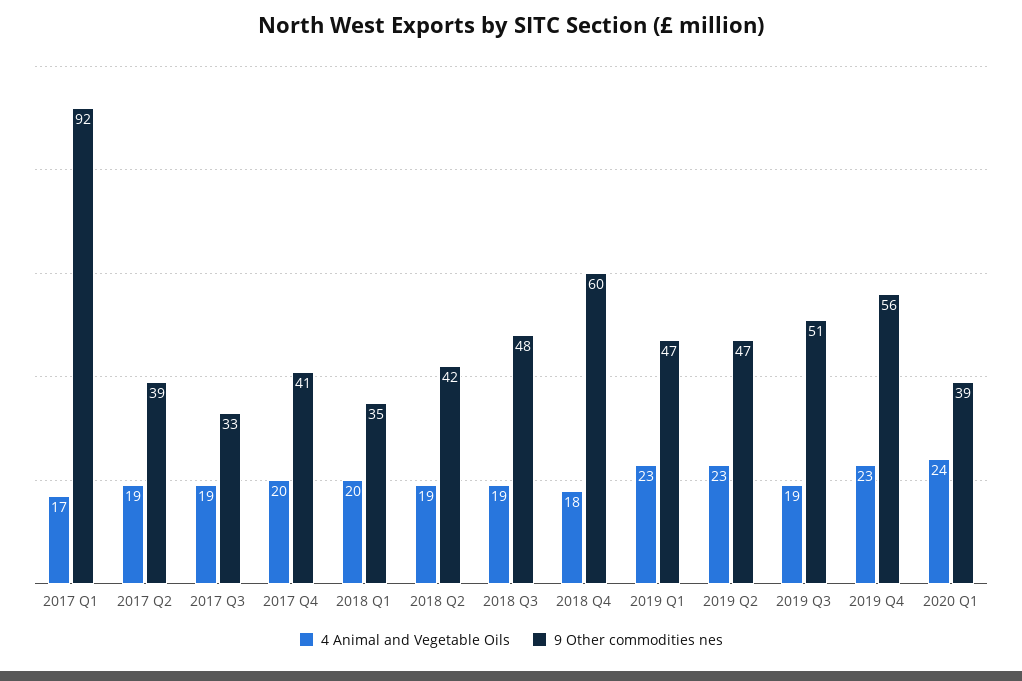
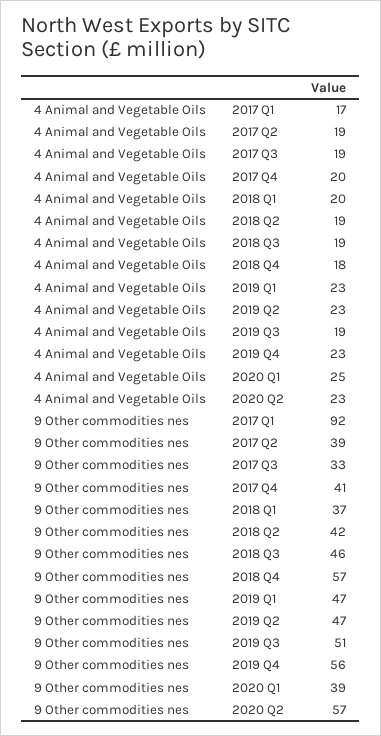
9 Other commodities nes, 2018 Q1: 35 -> 37
9 Other commodities nes, 2018 Q3: 48 -> 46
9 Other commodities nes, 2018 Q4: 60 -> 57
4 Animal and Vegetable Oils, 2020 Q1: 24 -> 25
4 Animal and Vegetable Oils, 2020 Q2: none -> 23
9 Other commodities nes, 2020 Q2: none -> 57

